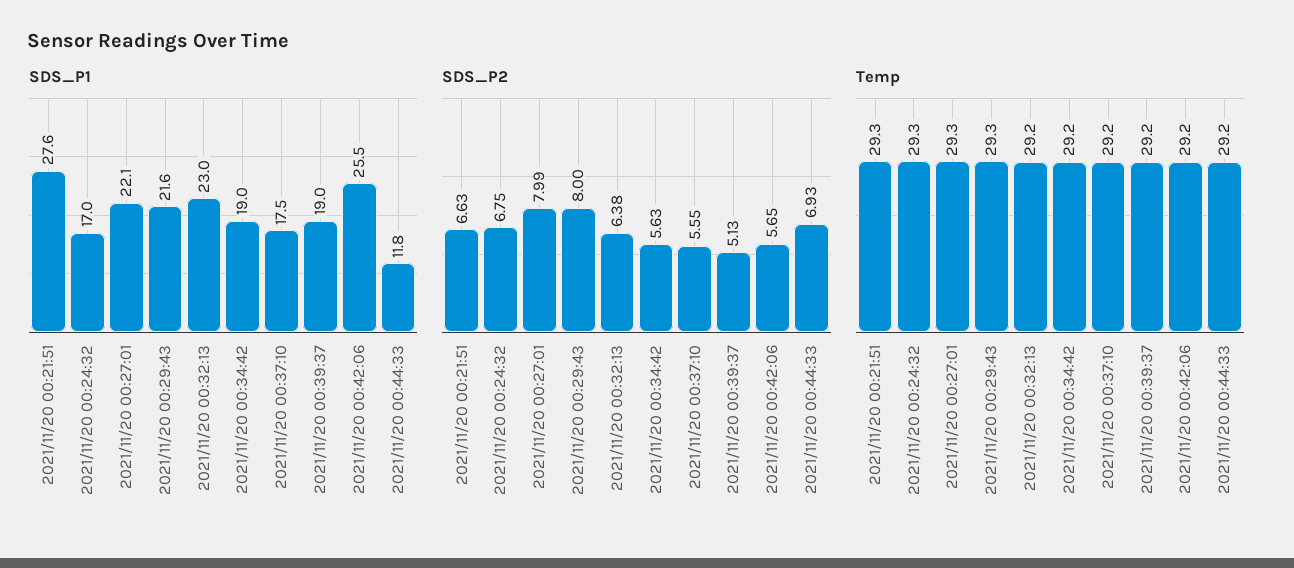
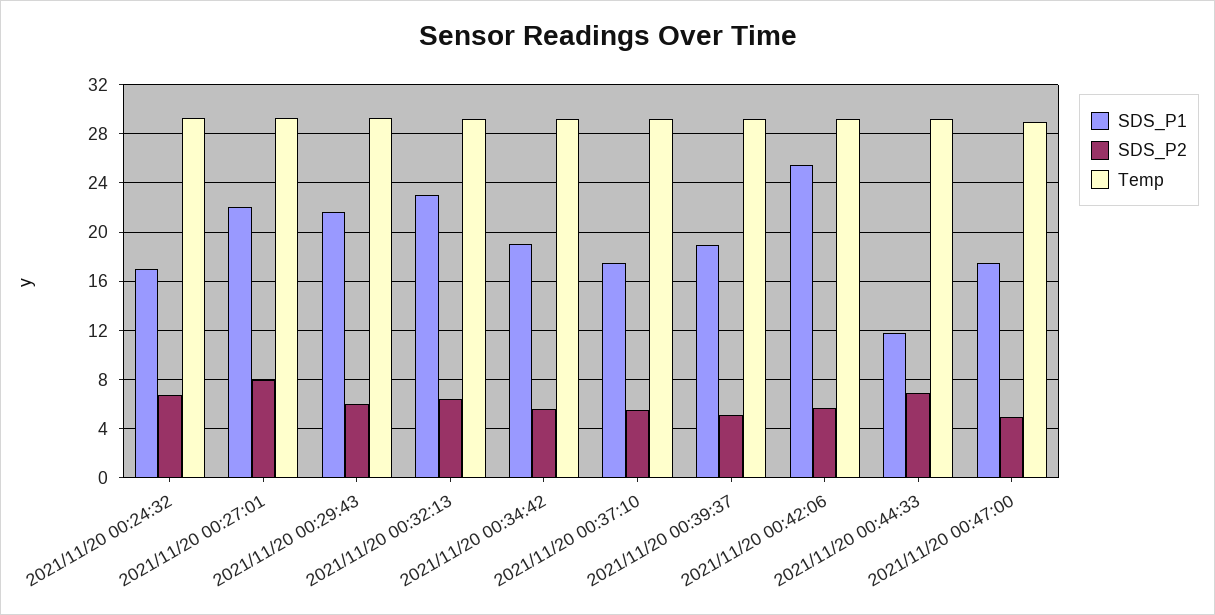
SDS_P1, 2021/11/20 00:21:51: 27.6 -> none
SDS_P2, 2021/11/20 00:21:51: 6.63 -> none
SDS_P2, 2021/11/20 00:29:43: 8 -> 6
Temp, 2021/11/20 00:21:51: 29.3 -> none
SDS_P1, 2021/11/20 00:47:00: none -> 17.5
SDS_P2, 2021/11/20 00:47:00: none -> 5
Temp, 2021/11/20 00:47:00: none -> 29

